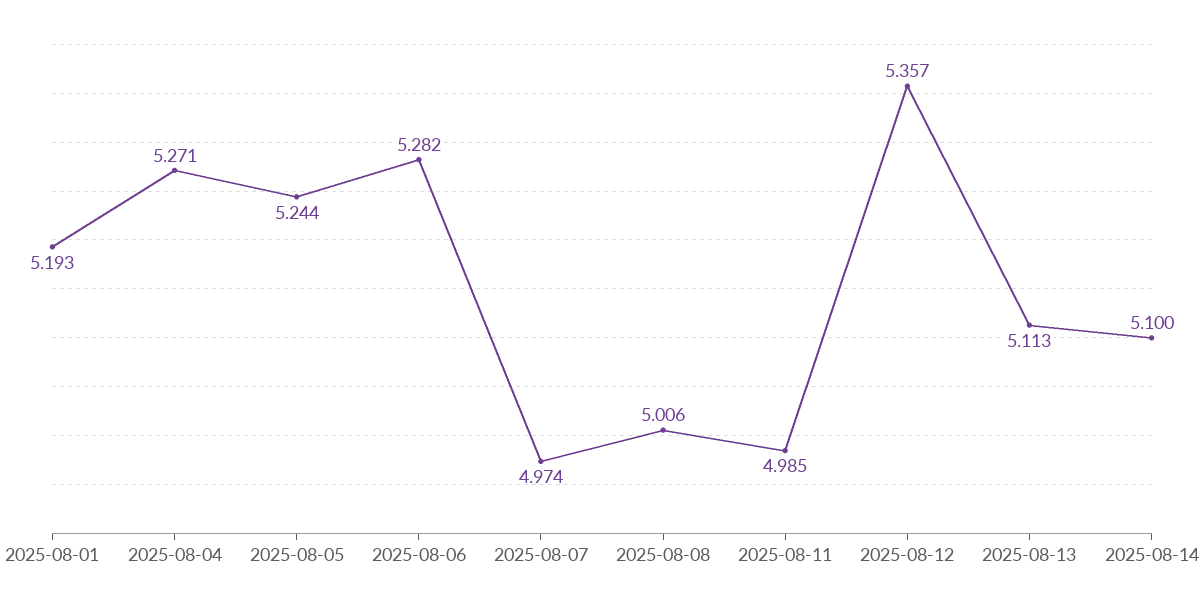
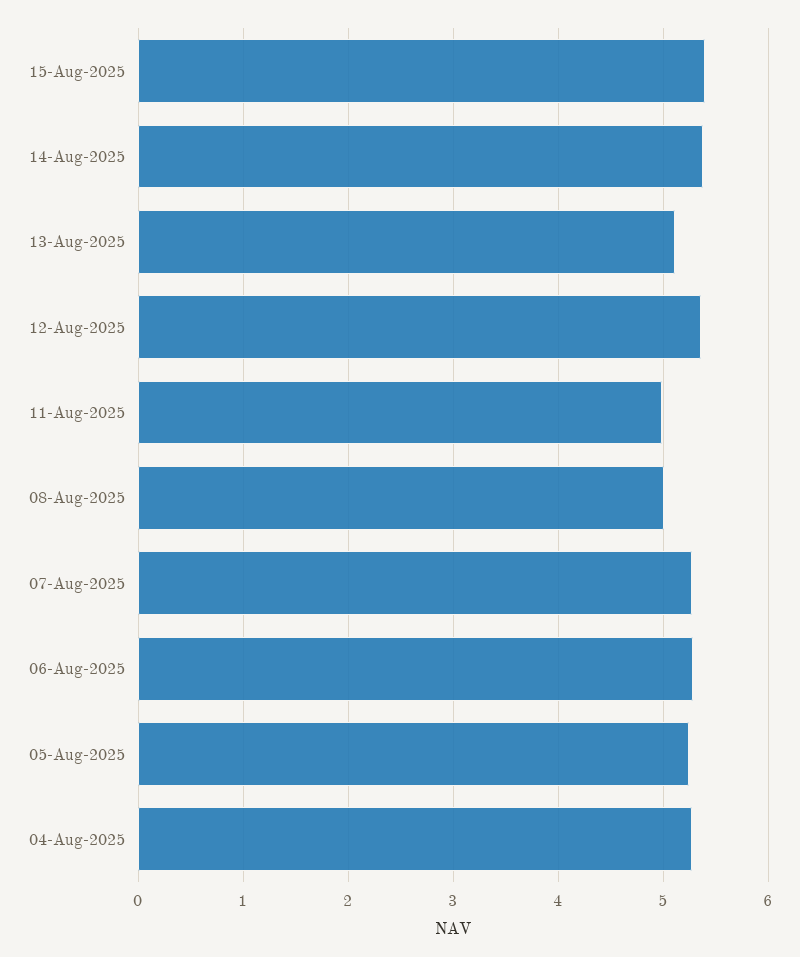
2025-08-01: 5.193 -> none
2025-08-07: 4.974 -> 5.3
2025-08-14: 5.1 -> 5.4
15-Aug-2025: none -> 5.4

